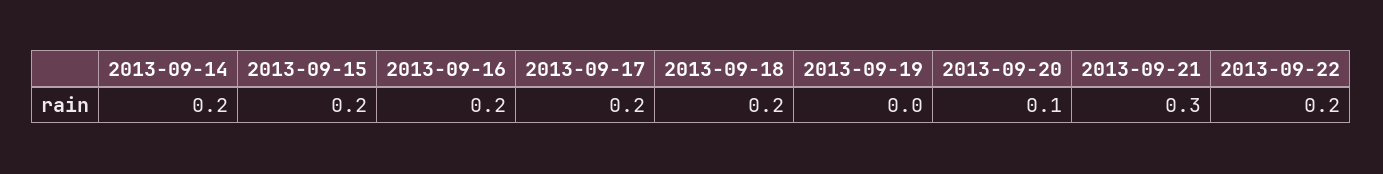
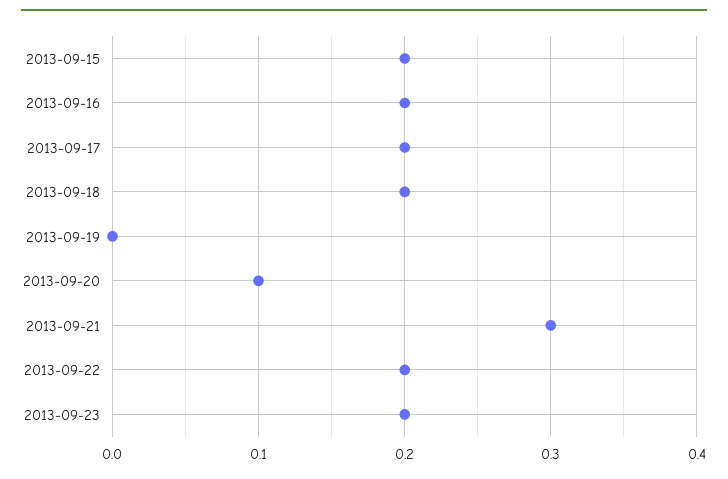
2013-09-14: 0.2 -> none
2013-09-23: none -> 0.2

